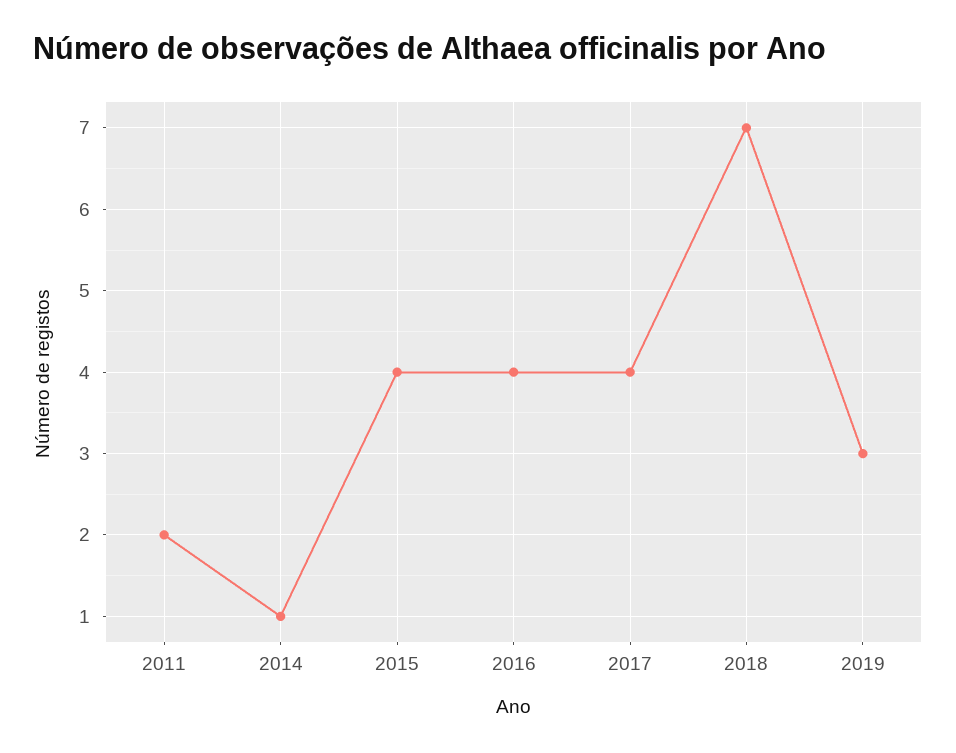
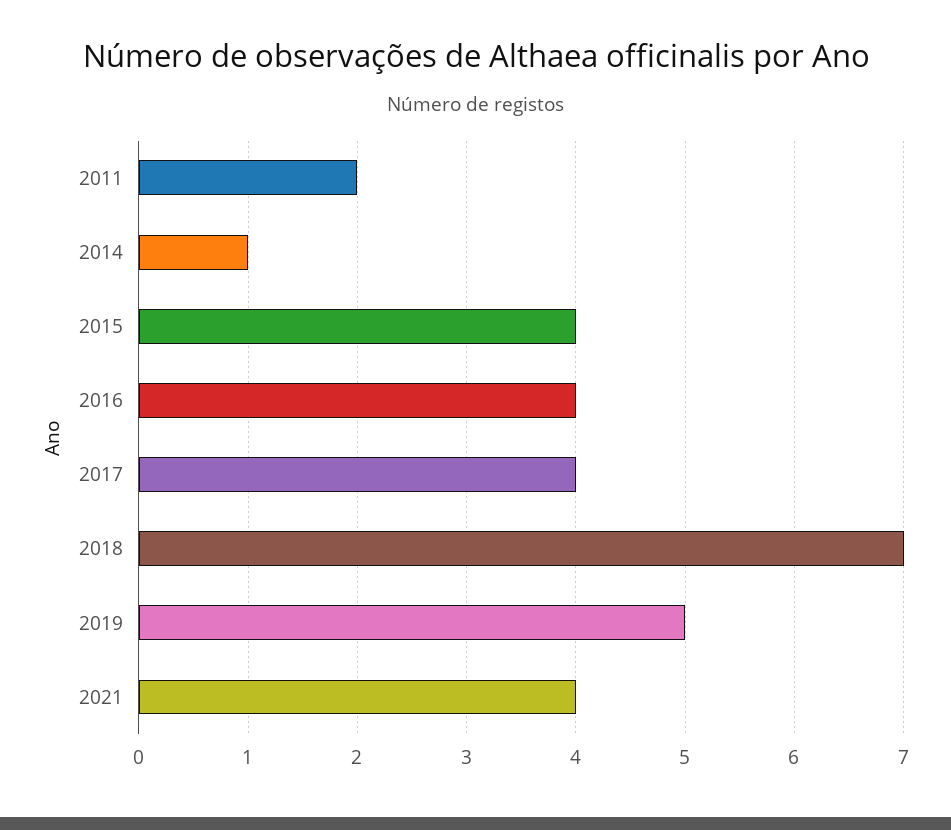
2019: 3 -> 5
2021: none -> 4

